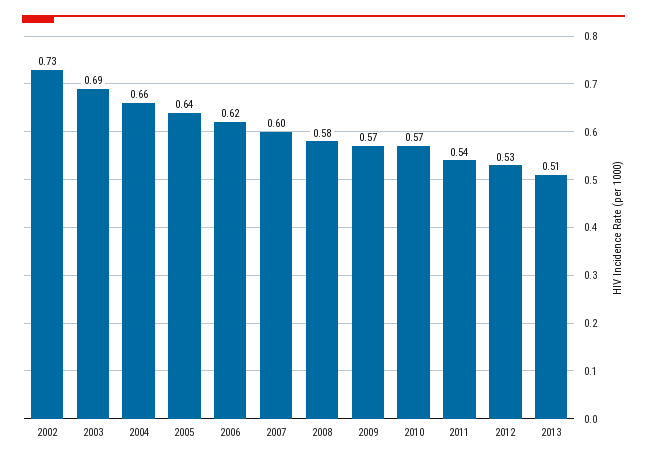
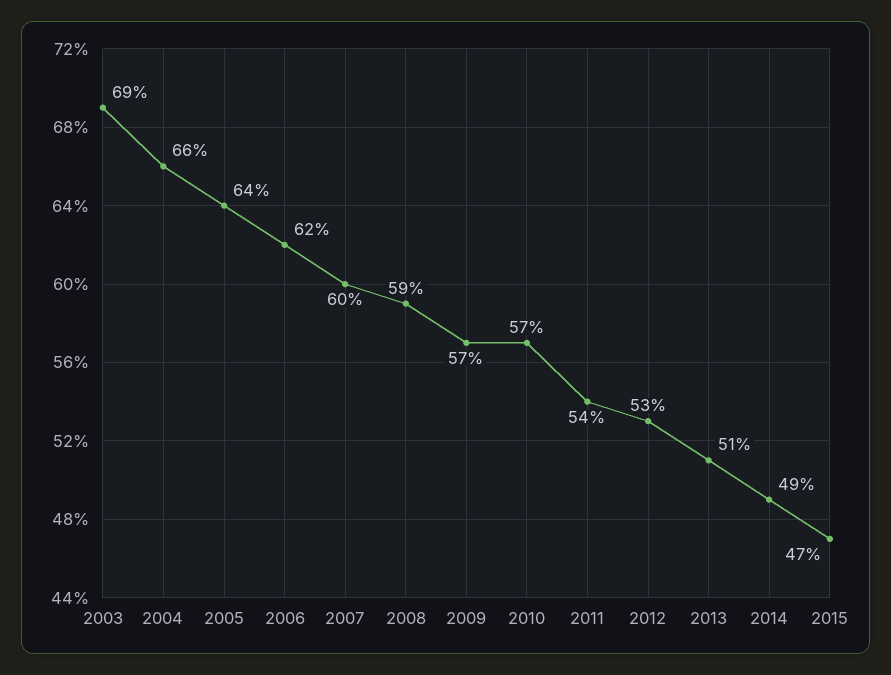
2002: 0.73 -> none
2008: 0.58 -> 0.59
2014: none -> 0.49
2015: none -> 0.47

